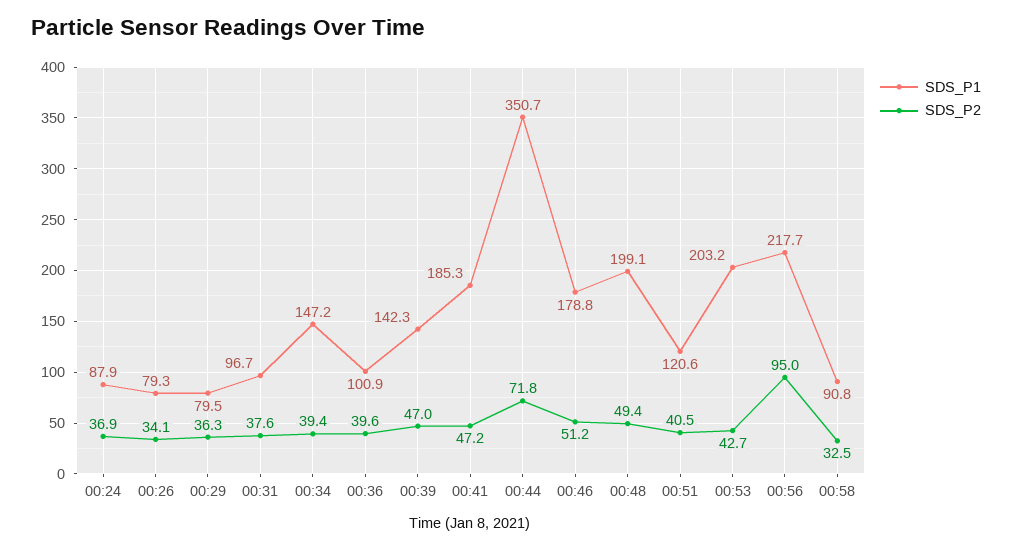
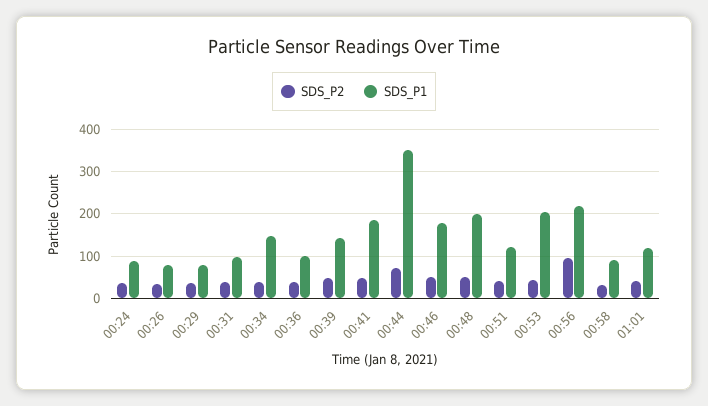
SDS_P2, 01:01: none -> 40
SDS_P1, 01:01: none -> 120

